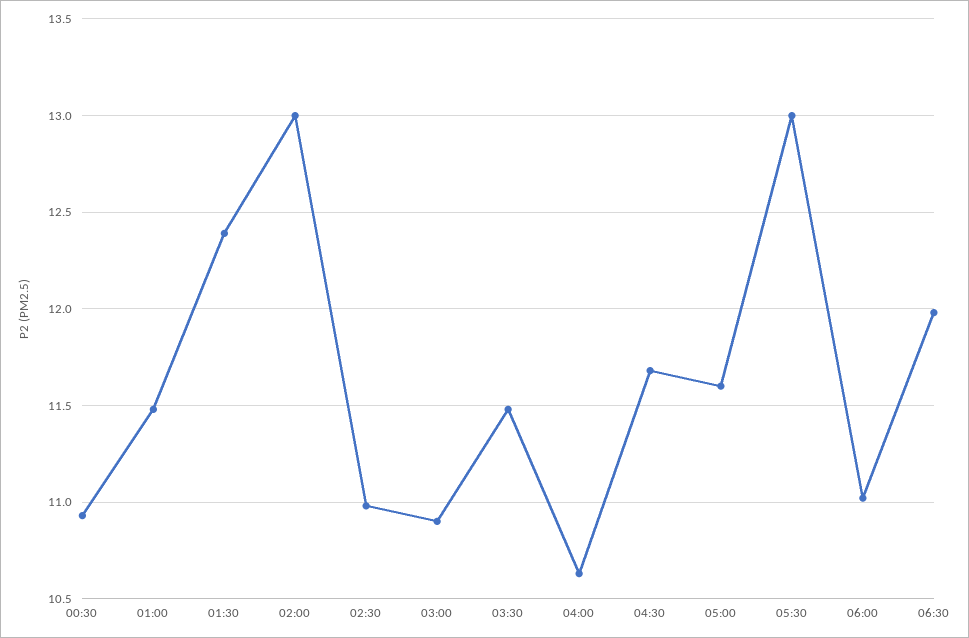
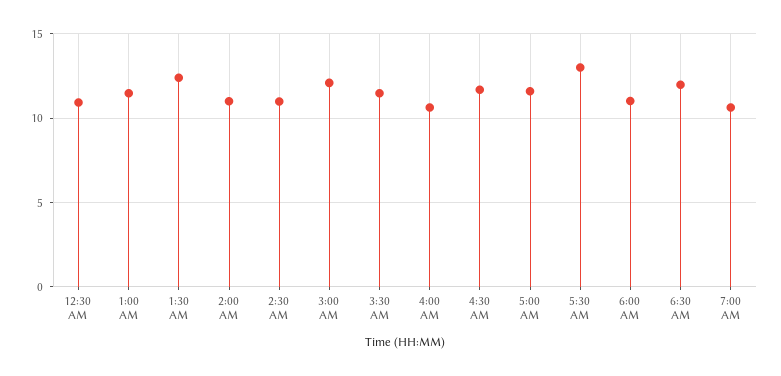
02:00: 13 -> 11
03:00: 10.9 -> 12
7:00 AM: none -> 10.5

